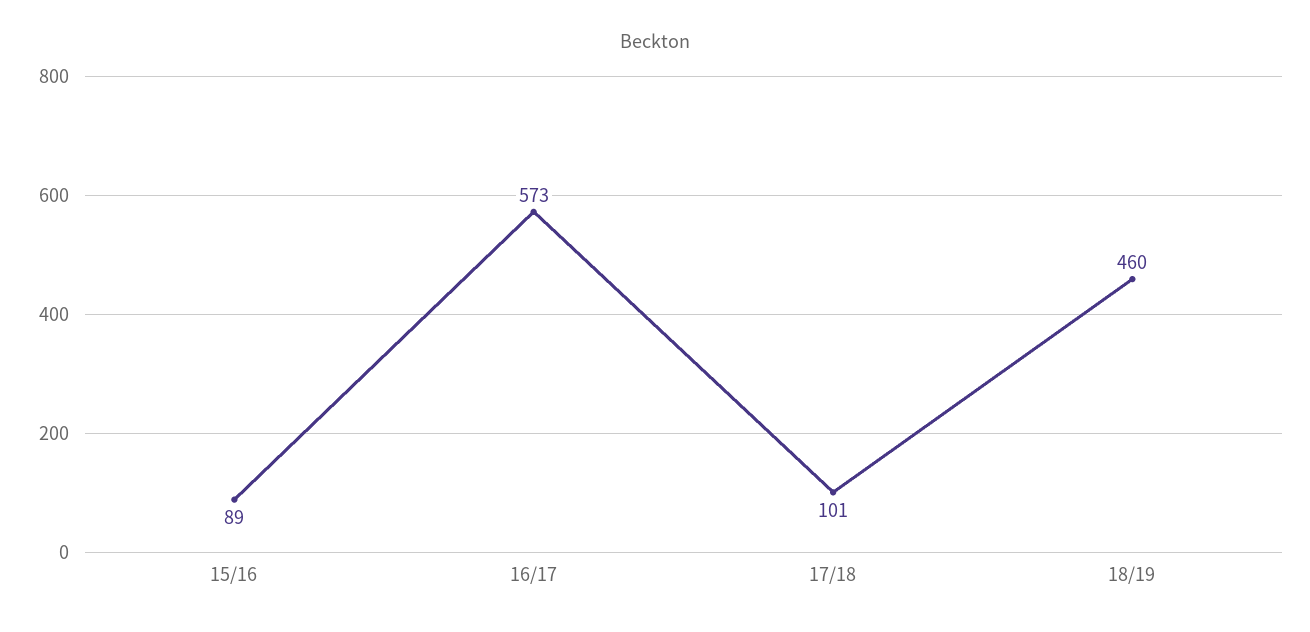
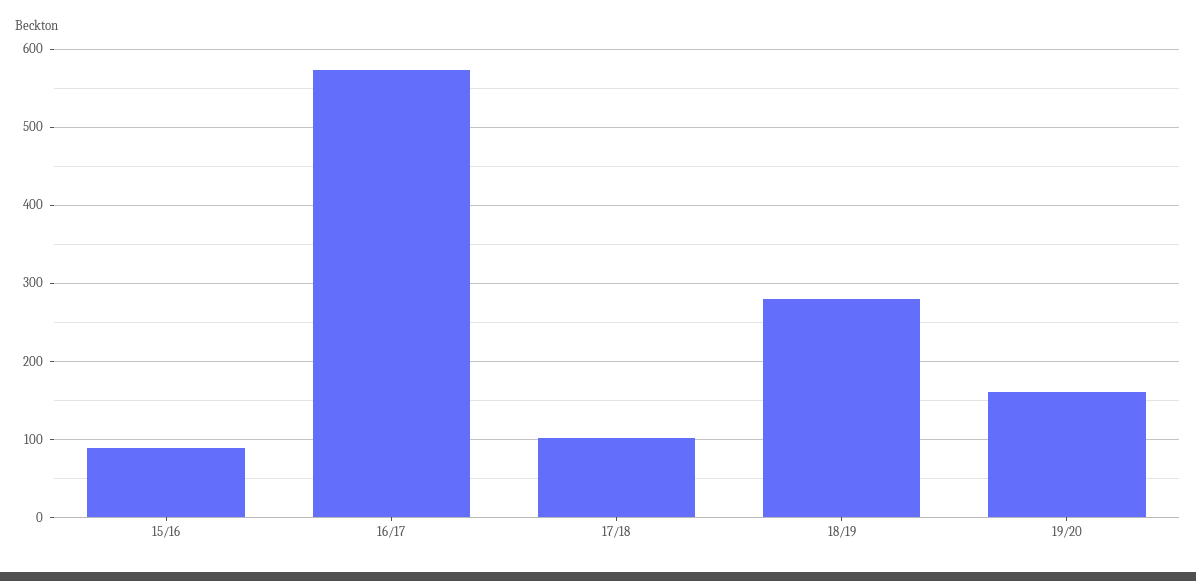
18/19: 460 -> 280
19/20: none -> 160

